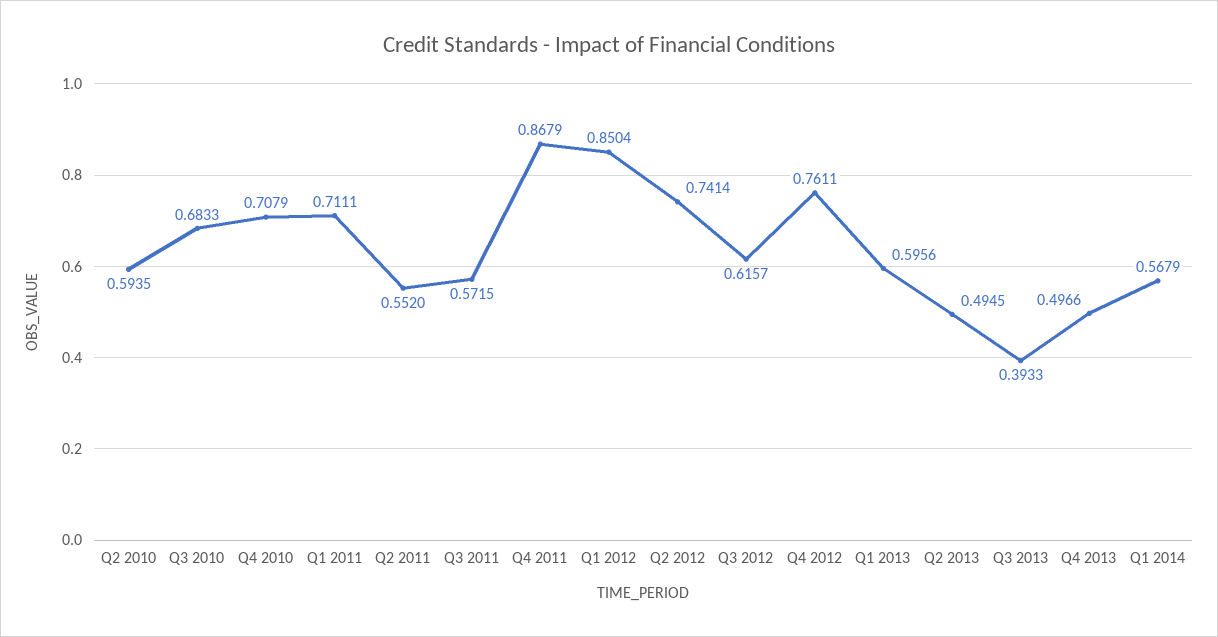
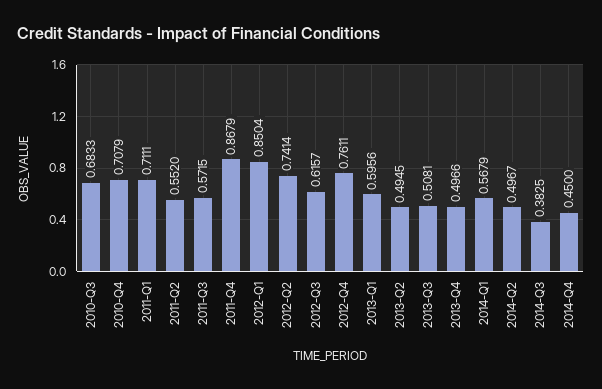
Q2 2010: 0.5935 -> none
Q3 2013: 0.3933 -> 0.5081
2014-Q2: none -> 0.4967
2014-Q3: none -> 0.3825
2014-Q4: none -> 0.45

